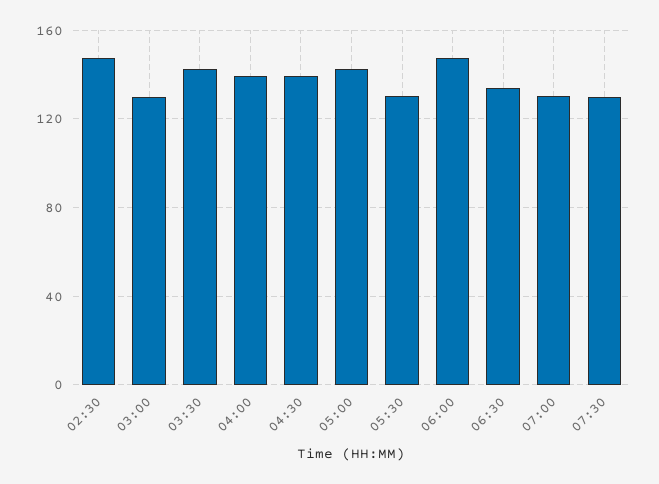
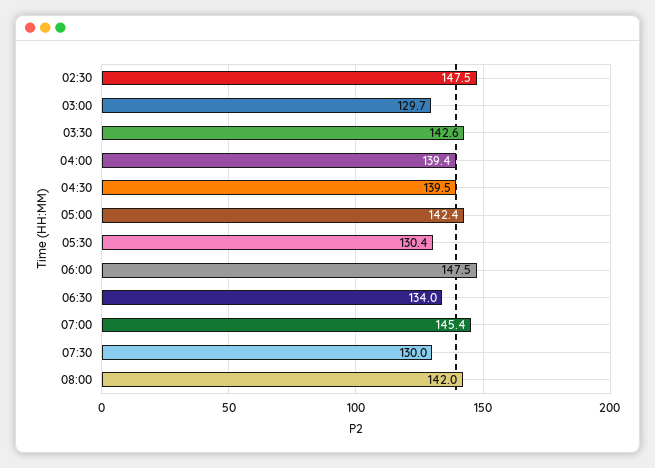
07:00: 130 -> 145.4
08:00: none -> 142

